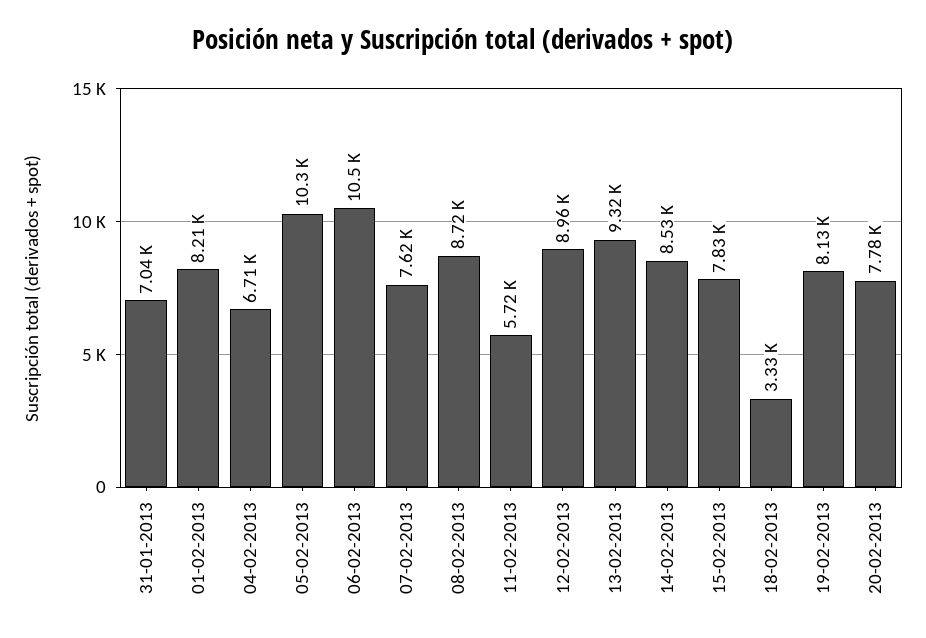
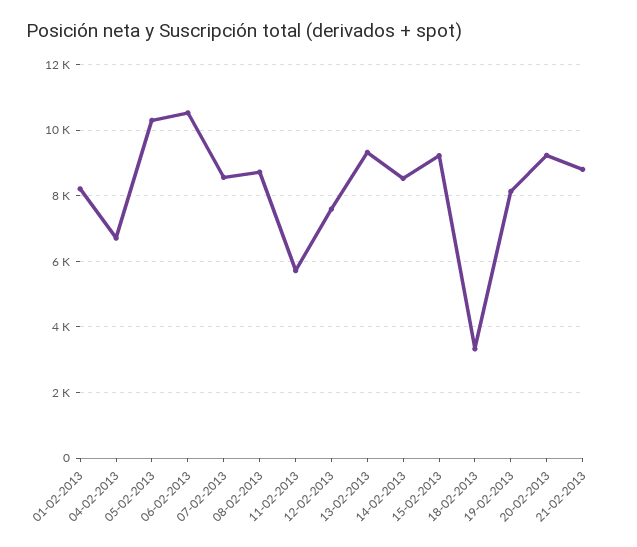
31-01-2013: 7040 -> none
07-02-2013: 7620 -> 8600
12-02-2013: 8960 -> 7600
15-02-2013: 7830 -> 9200
20-02-2013: 7780 -> 9200
21-02-2013: none -> 8800

